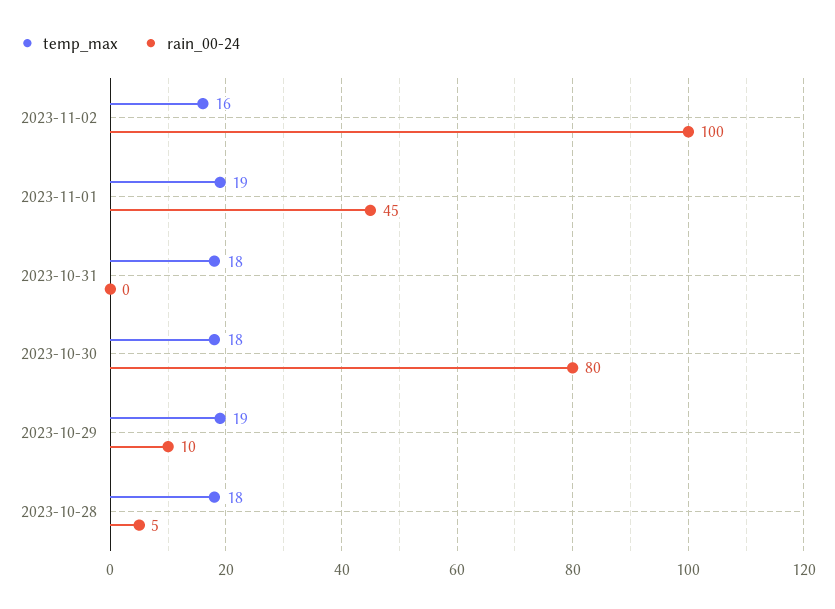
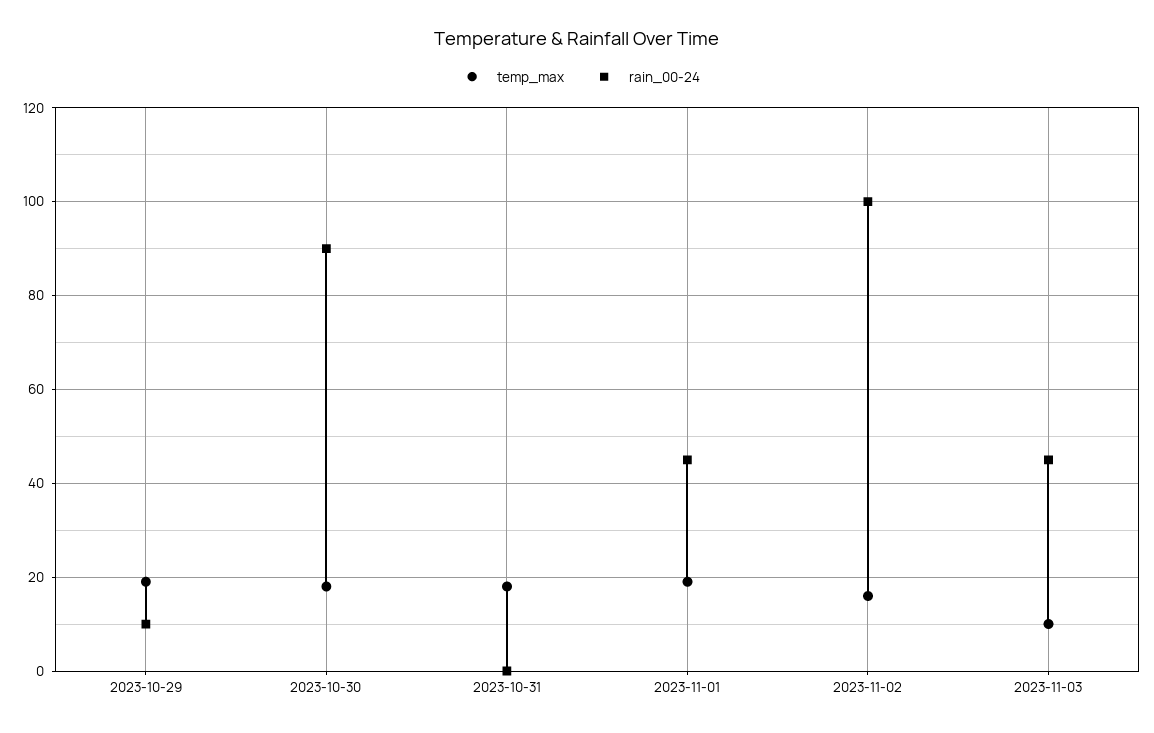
rain_00-24, 2023-10-30: 80 -> 90
temp_max, 2023-10-28: 18 -> none
rain_00-24, 2023-10-28: 5 -> none
temp_max, 2023-11-03: none -> 10
rain_00-24, 2023-11-03: none -> 45

